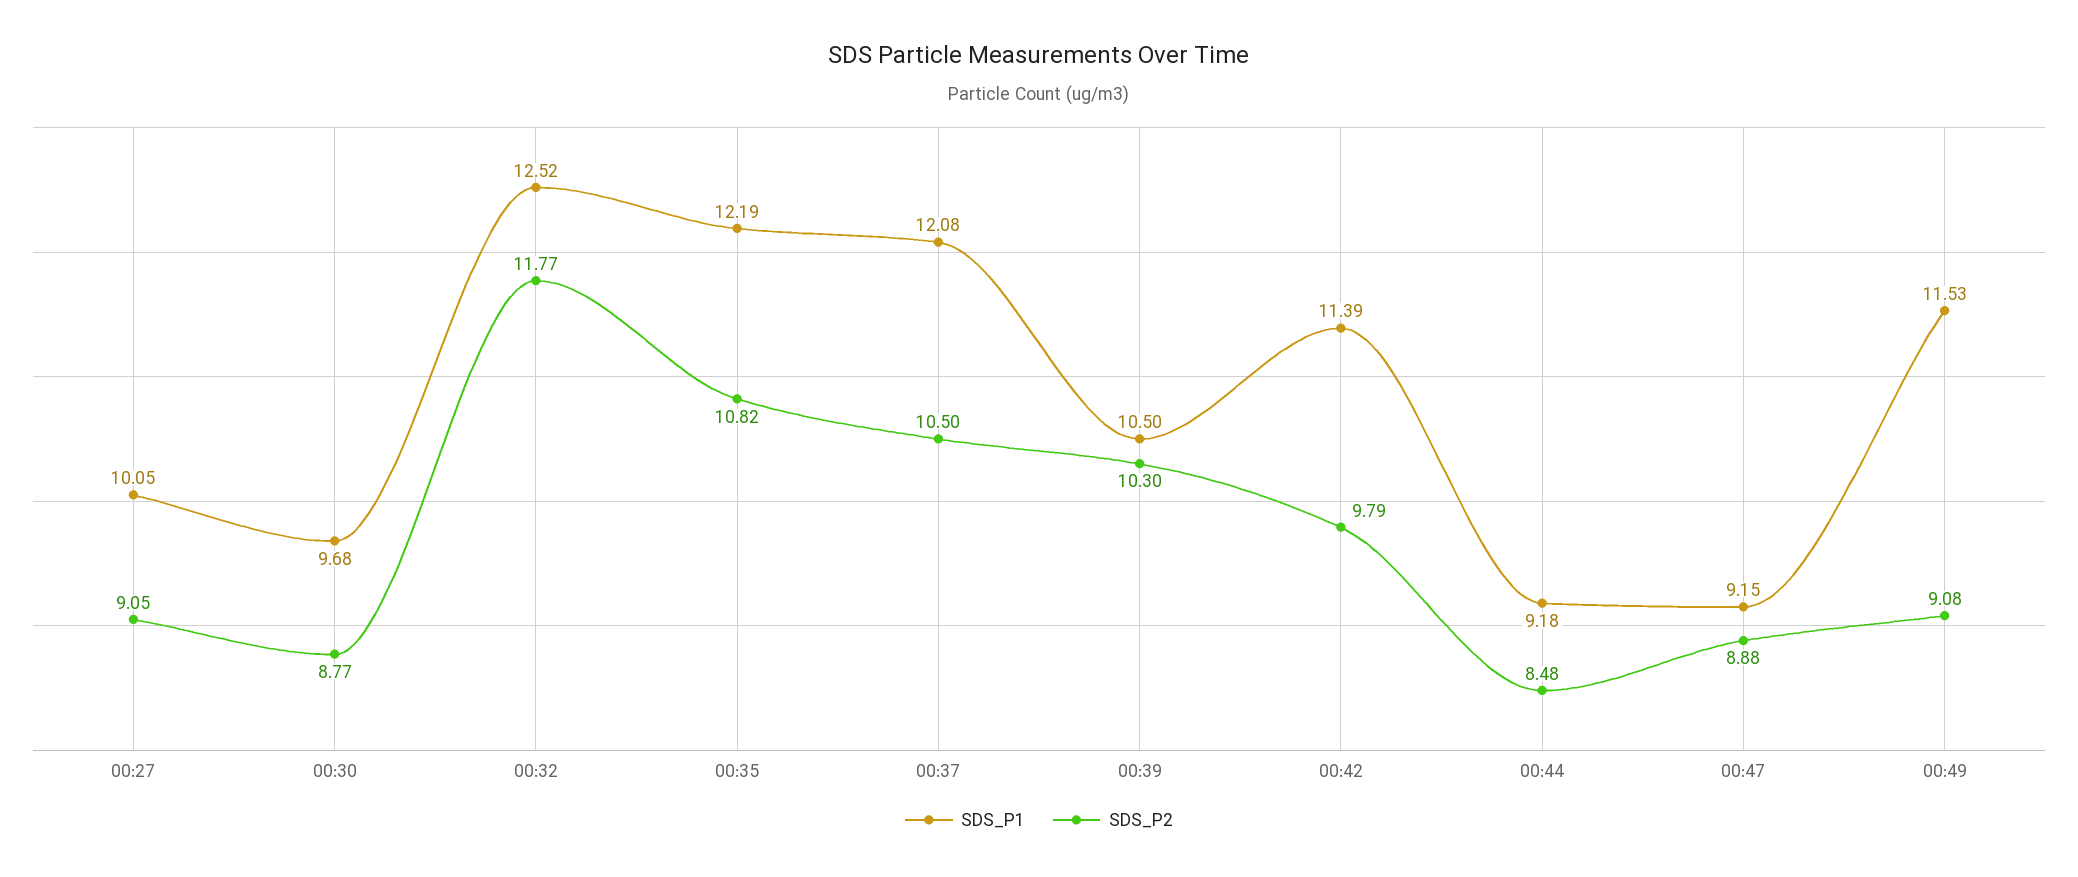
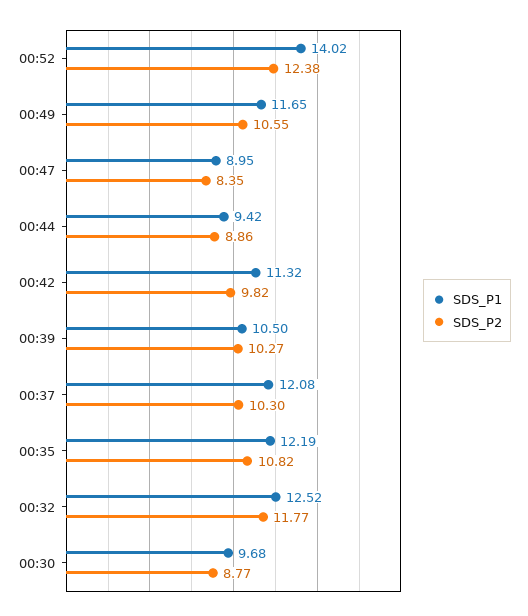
SDS_P1, 00:27: 10.05 -> none
SDS_P2, 00:27: 9.05 -> none
SDS_P2, 00:37: 10.5 -> 10.3
SDS_P2, 00:39: 10.3 -> 10.27
SDS_P1, 00:42: 11.39 -> 11.32
SDS_P2, 00:42: 9.79 -> 9.82
SDS_P1, 00:44: 9.18 -> 9.42
SDS_P2, 00:44: 8.48 -> 8.86
SDS_P1, 00:47: 9.15 -> 8.95
SDS_P2, 00:47: 8.88 -> 8.35
SDS_P1, 00:49: 11.53 -> 11.65
SDS_P2, 00:49: 9.08 -> 10.55
SDS_P1, 00:52: none -> 14.02
SDS_P2, 00:52: none -> 12.38

